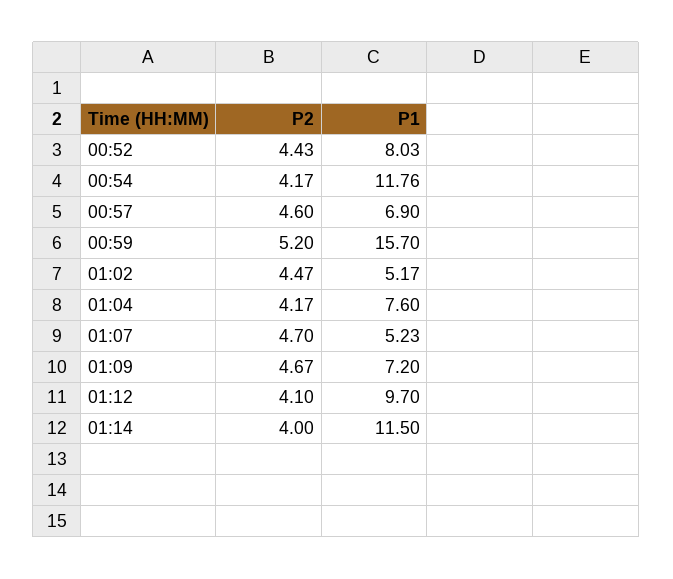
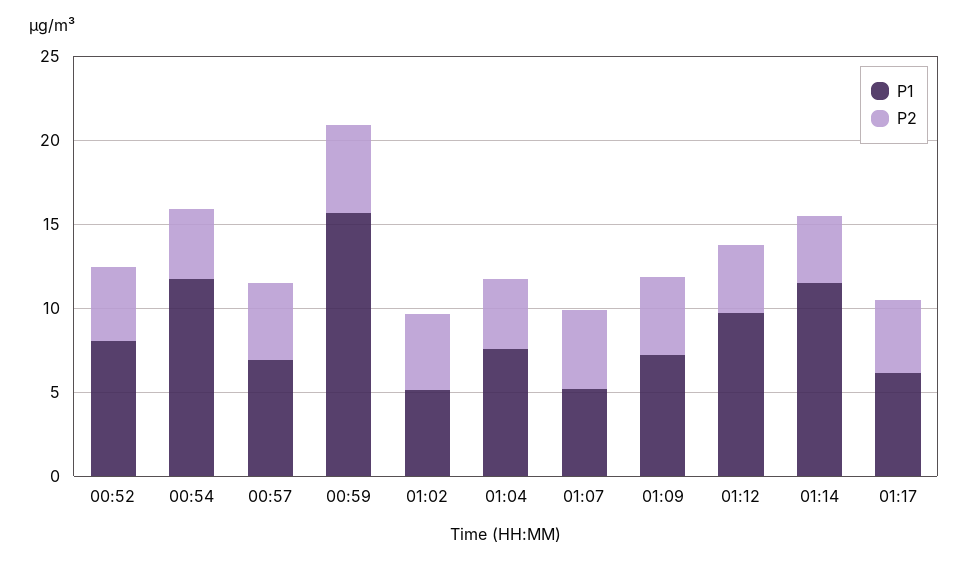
P1, 01:17: none -> 6
P2, 01:17: none -> 4

